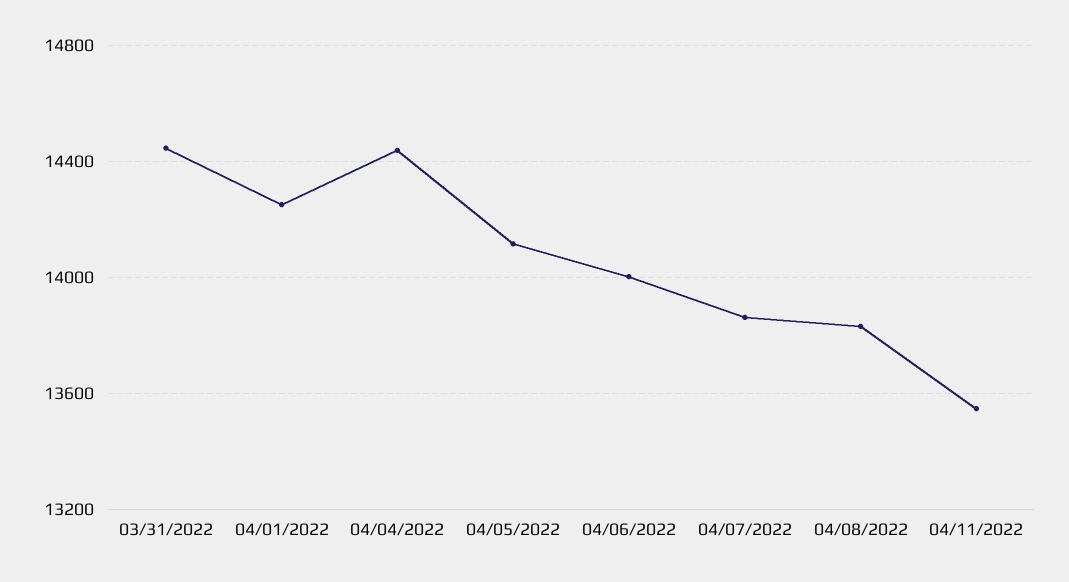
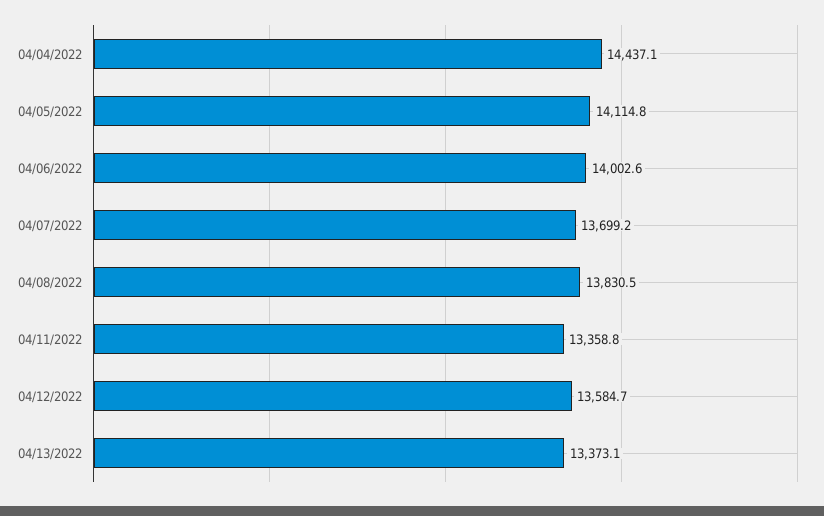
03/31/2022: 14450 -> none
04/01/2022: 14250 -> none
04/07/2022: 13850 -> 13699.2
04/11/2022: 13550 -> 13358.8
04/12/2022: none -> 13584.7
04/13/2022: none -> 13373.1

